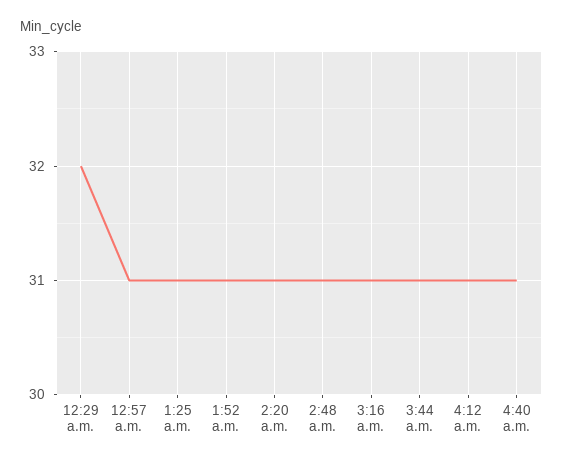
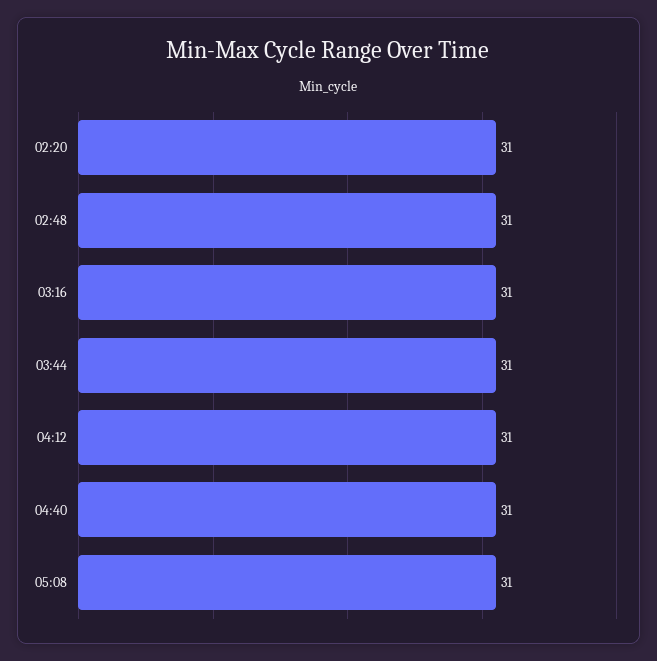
12:29 a.m.: 32 -> none
12:57 a.m.: 31 -> none
1:25 a.m.: 31 -> none
1:52 a.m.: 31 -> none
05:08: none -> 31

